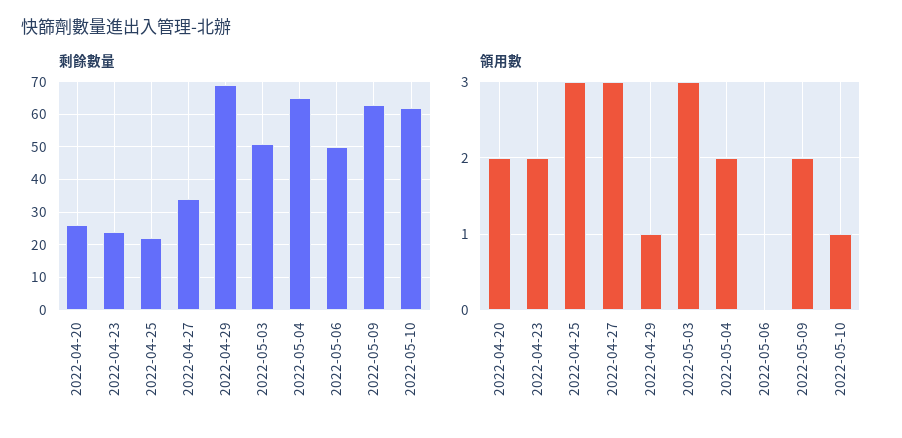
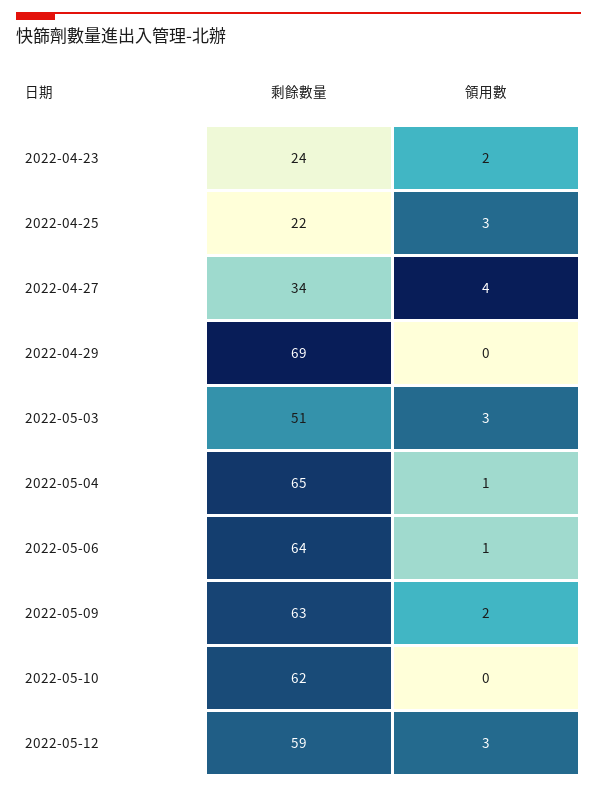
剩餘數量, 2022-04-20: 25 -> none
剩餘數量, 2022-05-06: 50 -> 64
領用數, 2022-04-20: 2 -> none
領用數, 2022-04-27: 3 -> 4
領用數, 2022-04-29: 1 -> 0
領用數, 2022-05-04: 2 -> 1
領用數, 2022-05-06: 0 -> 1
領用數, 2022-05-10: 1 -> 0
剩餘數量, 2022-05-12: none -> 59
領用數, 2022-05-12: none -> 3

